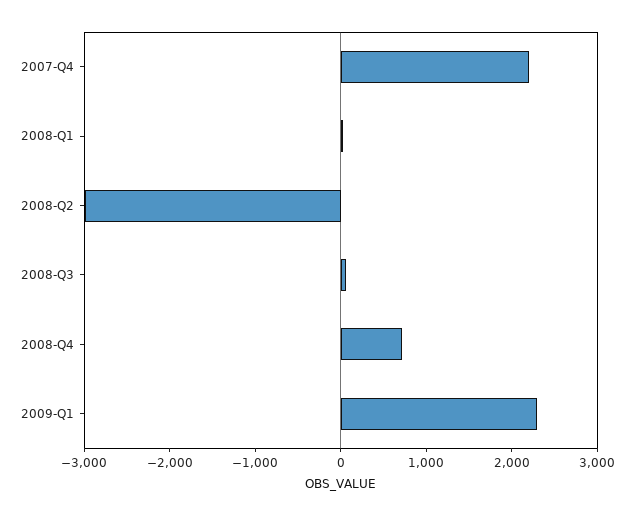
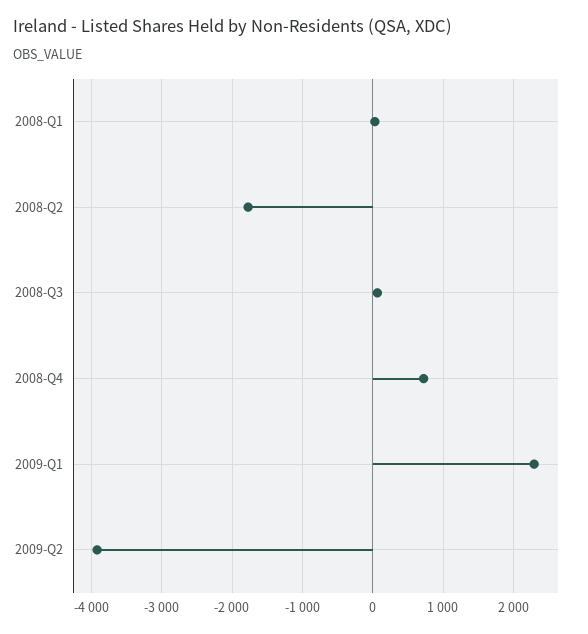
2007-Q4: 2200 -> none
2008-Q2: -3000 -> -1800
2009-Q2: none -> -3900

